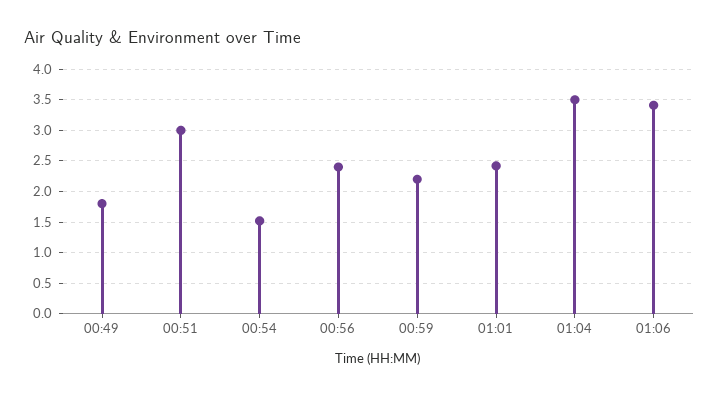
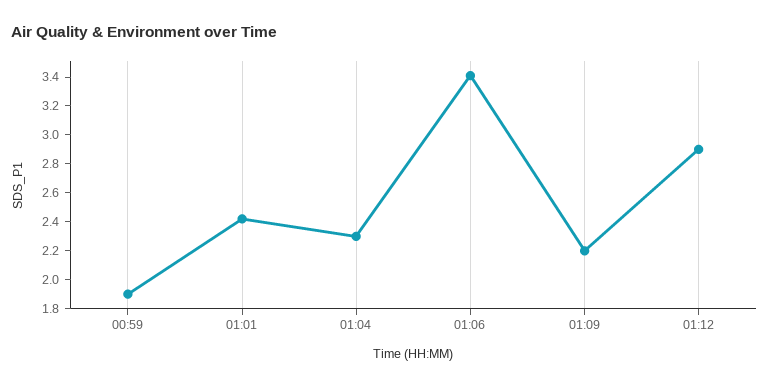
00:49: 1.8 -> none
00:51: 3 -> none
00:54: 1.5 -> none
00:56: 2.4 -> none
00:59: 2.2 -> 1.9
01:04: 3.5 -> 2.3
01:09: none -> 2.2
01:12: none -> 2.9

